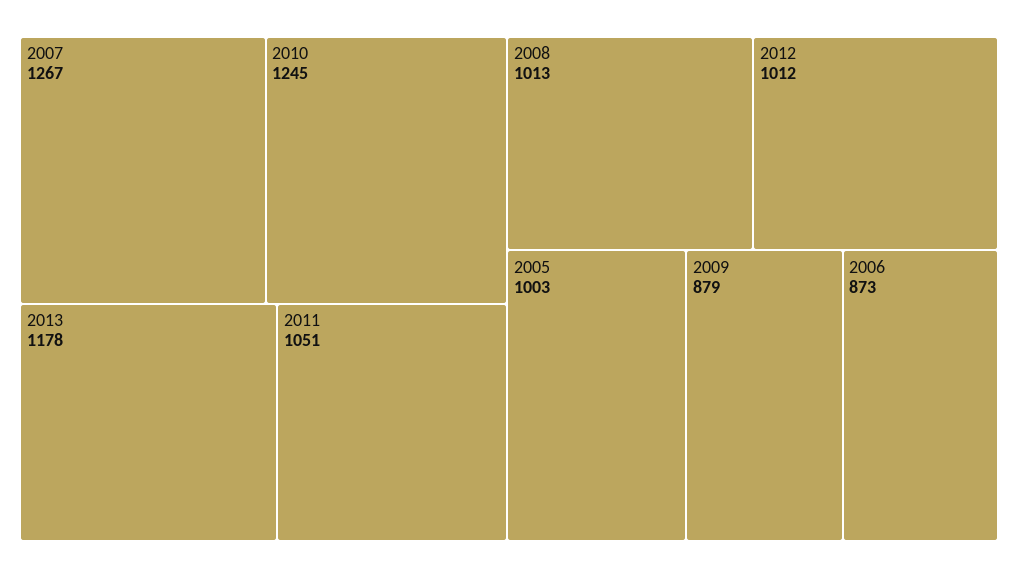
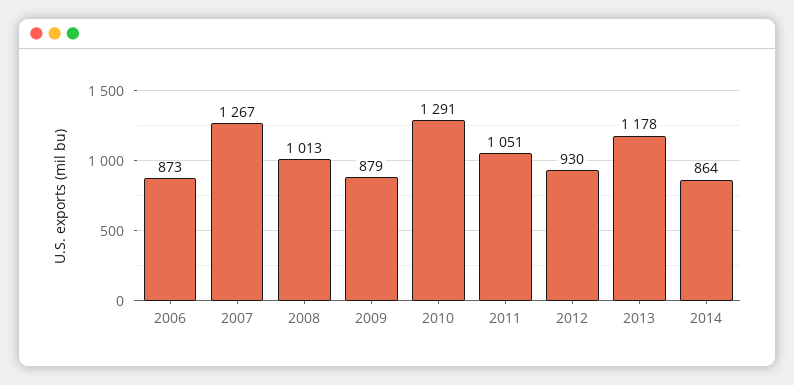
2010: 1245 -> 1291
2012: 1012 -> 930
2005: 1003 -> none
2014: none -> 864

